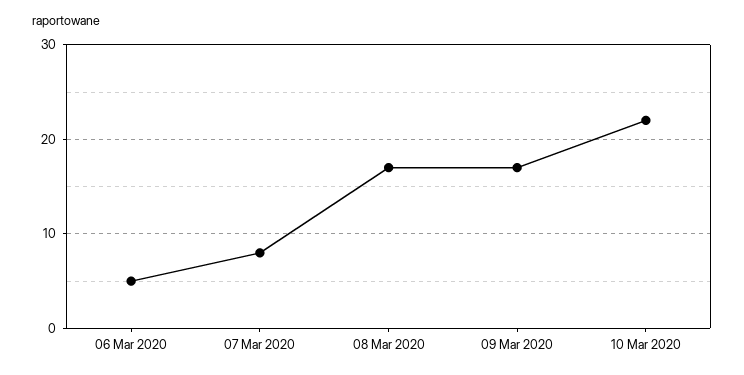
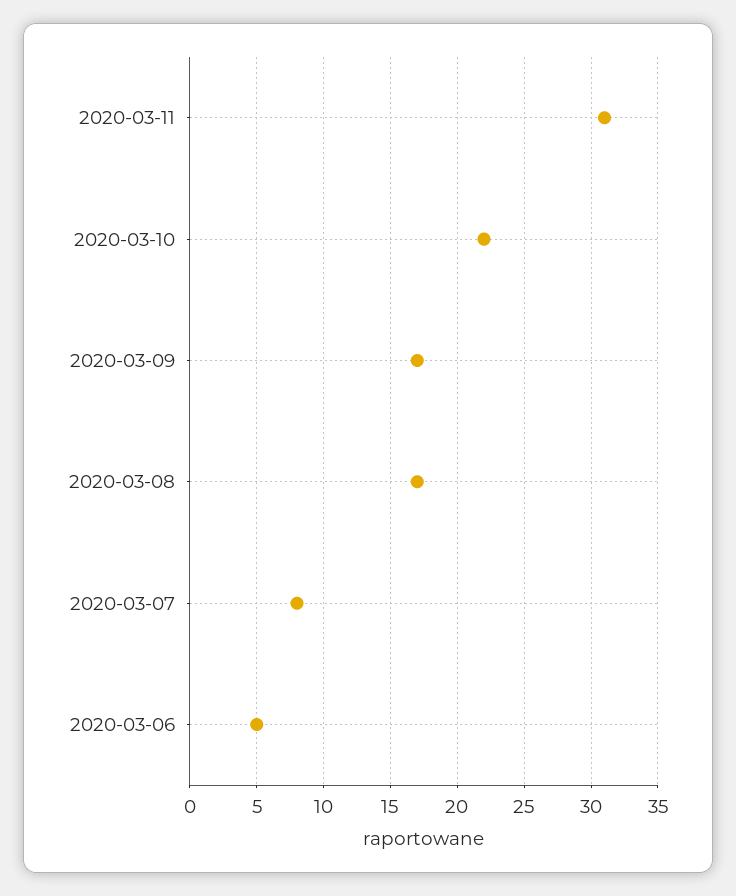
2020-03-11: none -> 31

